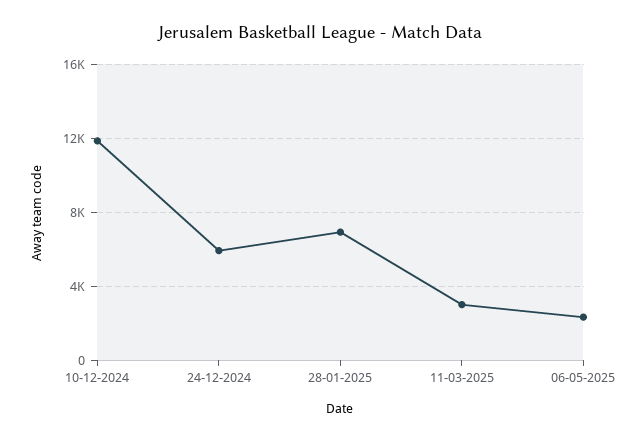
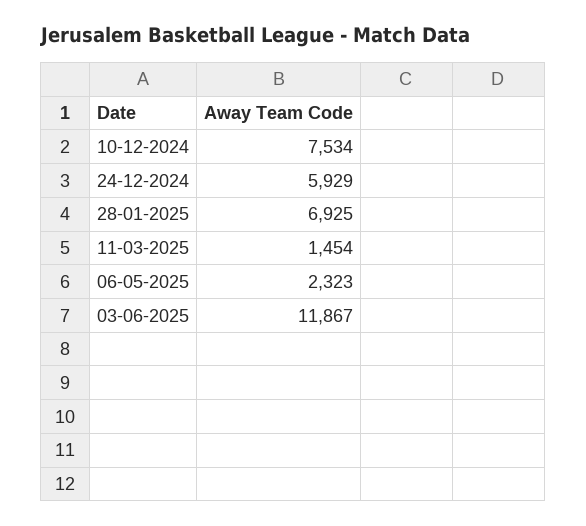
10-12-2024: 12000 -> 7534
11-03-2025: 3000 -> 1454
03-06-2025: none -> 11867

